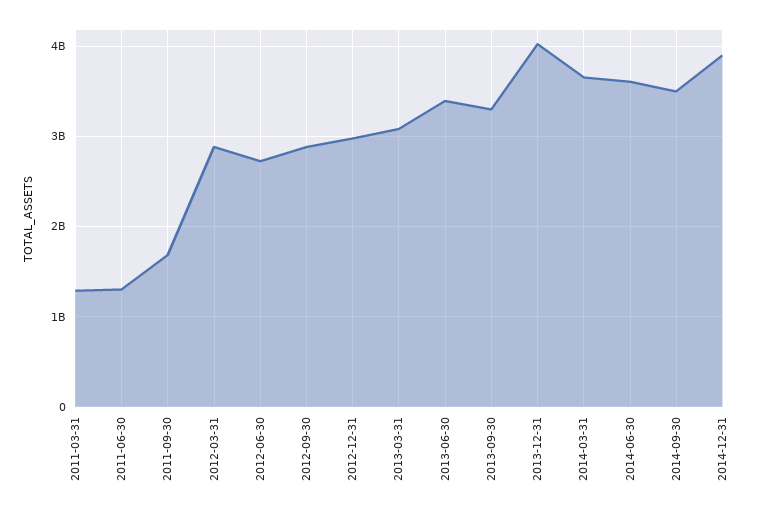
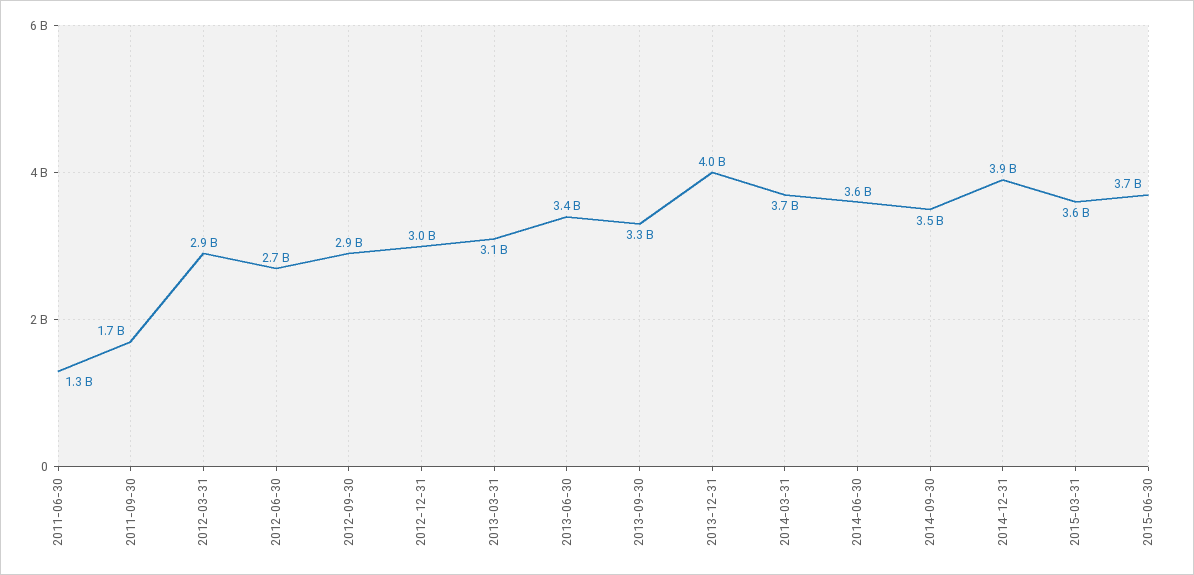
2011-03-31: 1300000000 -> none
2015-03-31: none -> 3600000000
2015-06-30: none -> 3700000000

